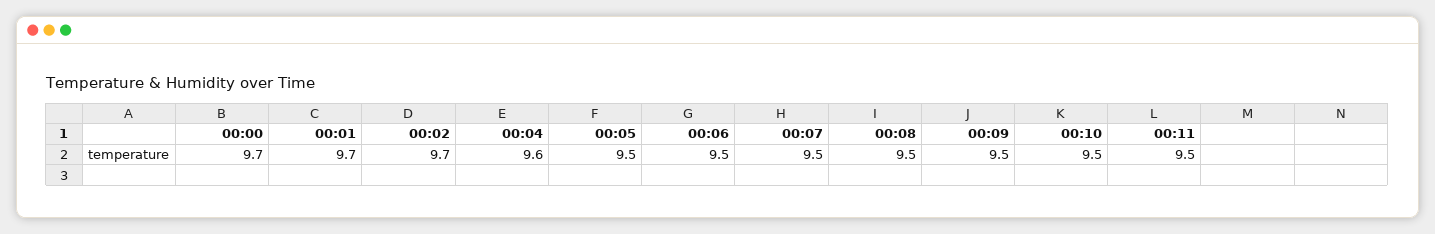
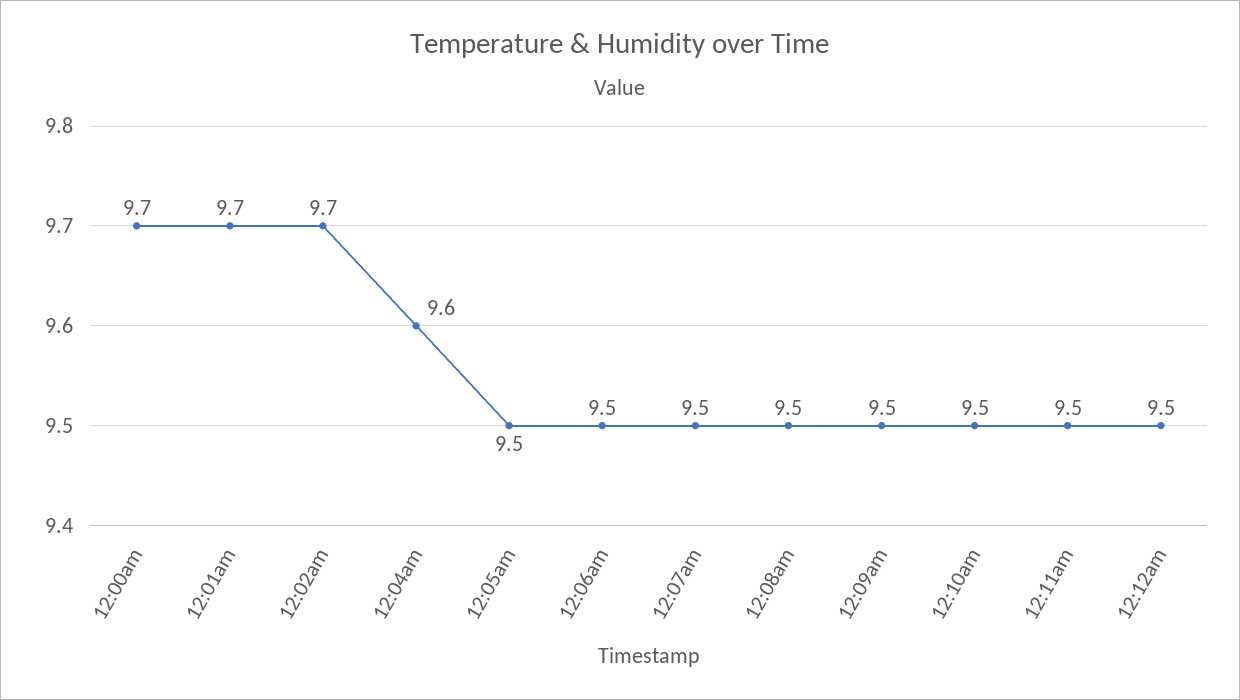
12:12am: none -> 9.5

